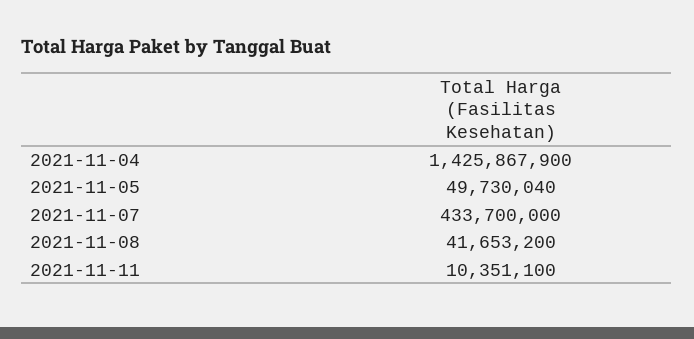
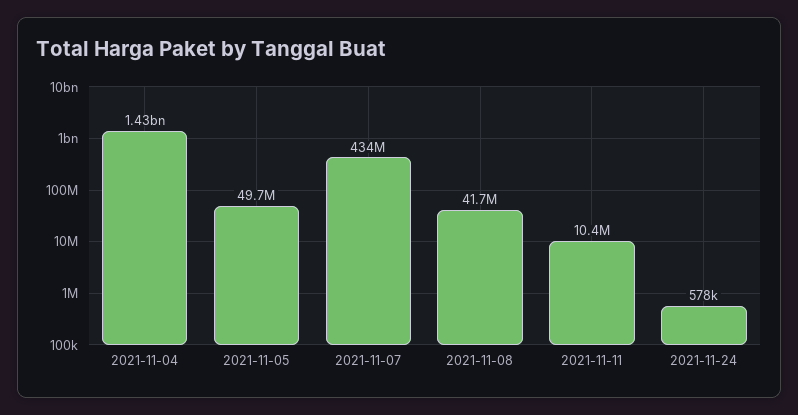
2021-11-24: none -> 578000

